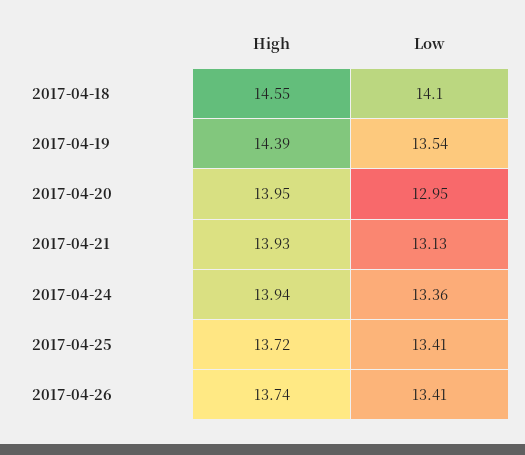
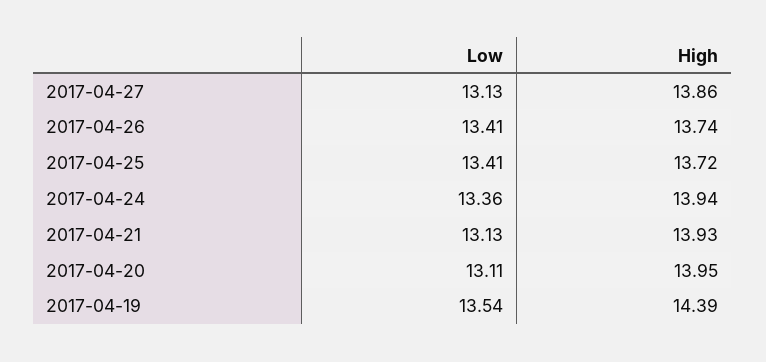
High, 2017-04-18: 14.55 -> none
Low, 2017-04-18: 14.1 -> none
Low, 2017-04-20: 12.95 -> 13.11
Low, 2017-04-27: none -> 13.13
High, 2017-04-27: none -> 13.86

